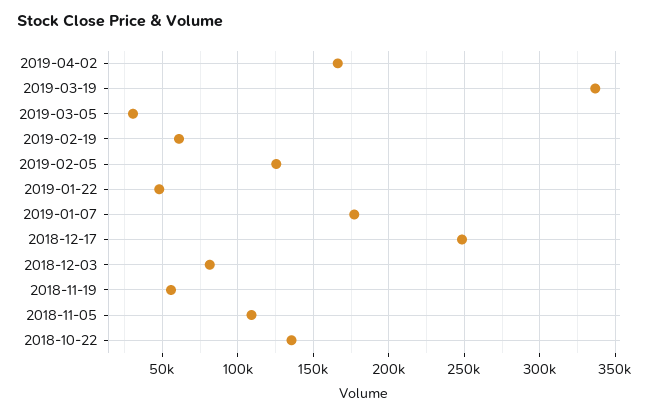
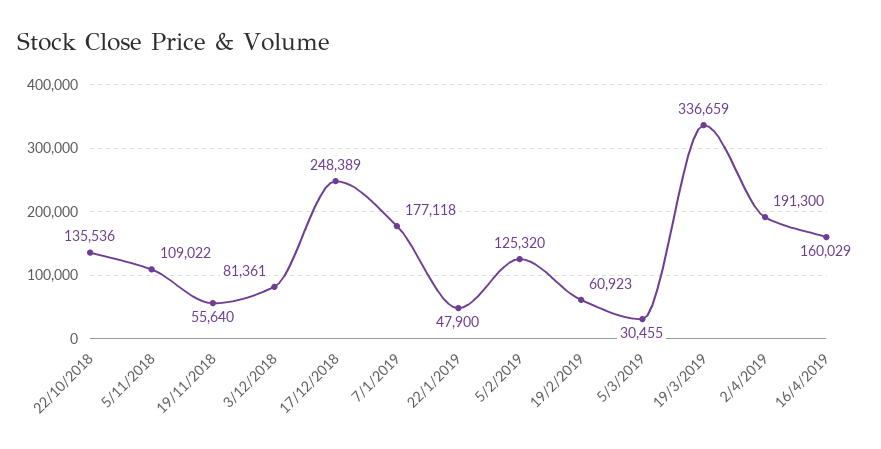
2019-04-02: 165000 -> 191300
16/4/2019: none -> 160029

